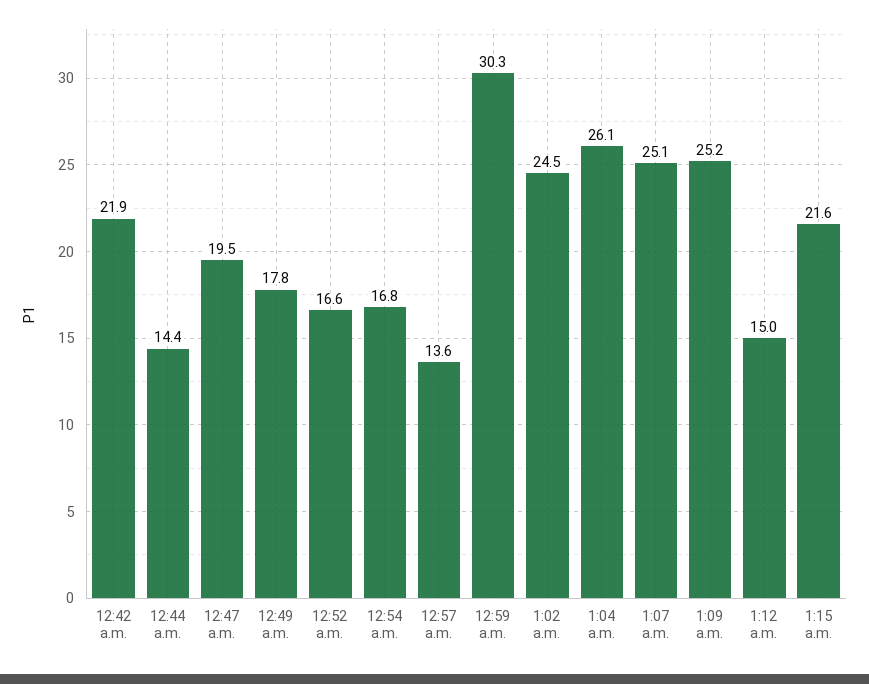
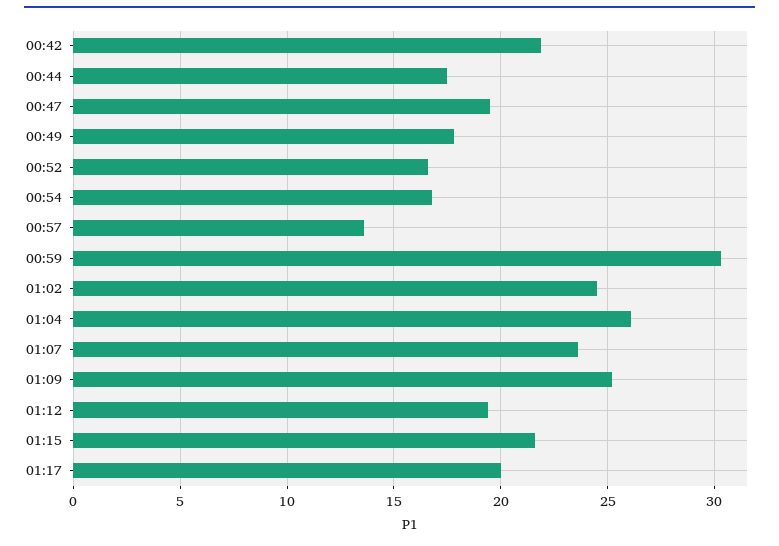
12:44 a.m.: 14.4 -> 17.5
1:07 a.m.: 25.1 -> 23.5
1:12 a.m.: 15 -> 19.5
01:17: none -> 20

